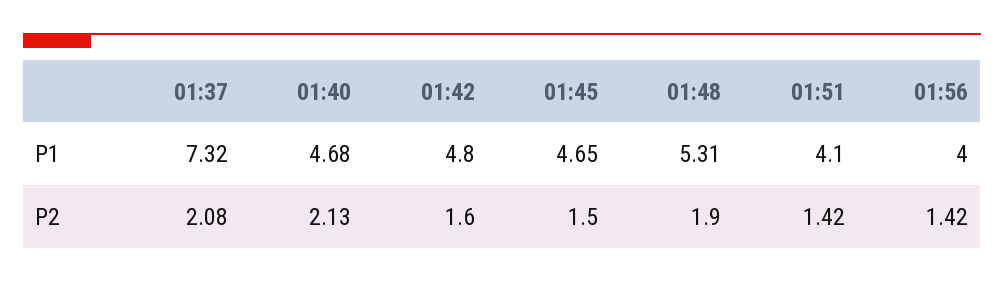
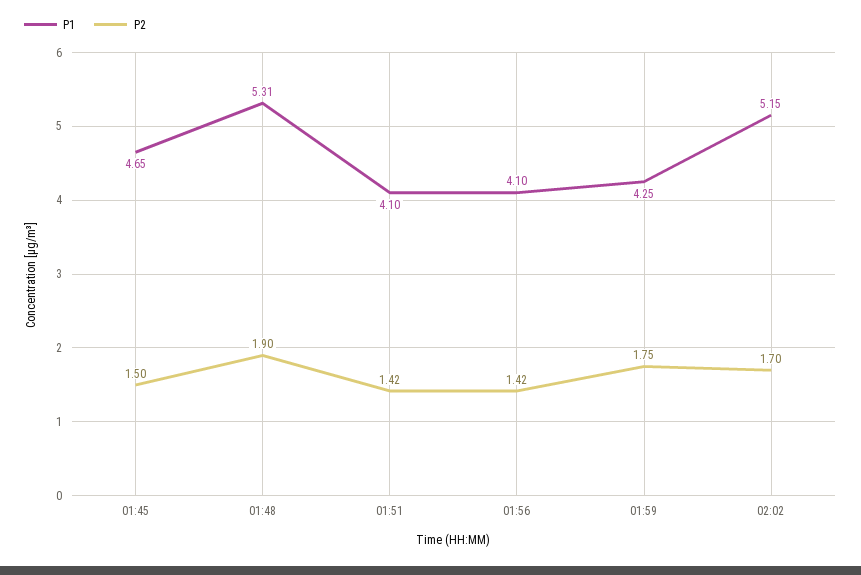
P1, 01:37: 7.32 -> none
P1, 01:40: 4.68 -> none
P1, 01:42: 4.8 -> none
P1, 01:56: 4 -> 4.1
P2, 01:37: 2.08 -> none
P2, 01:40: 2.13 -> none
P2, 01:42: 1.6 -> none
P1, 01:59: none -> 4.25
P2, 01:59: none -> 1.75
P1, 02:02: none -> 5.15
P2, 02:02: none -> 1.7

